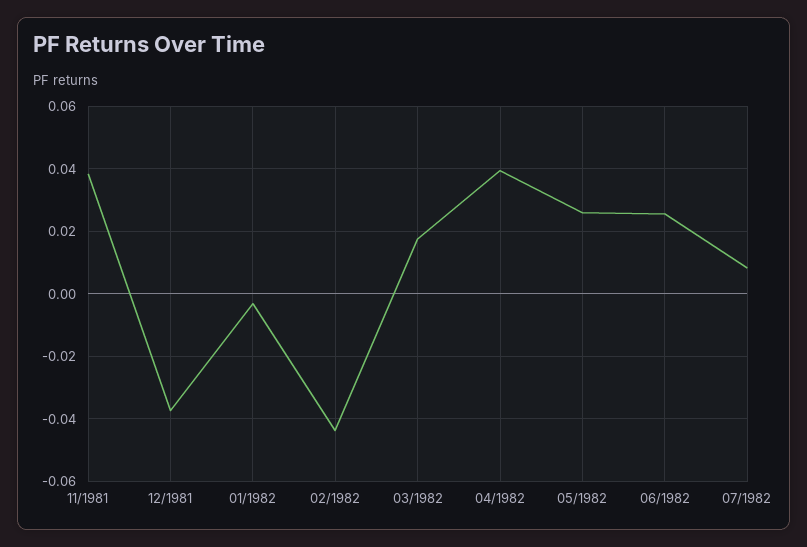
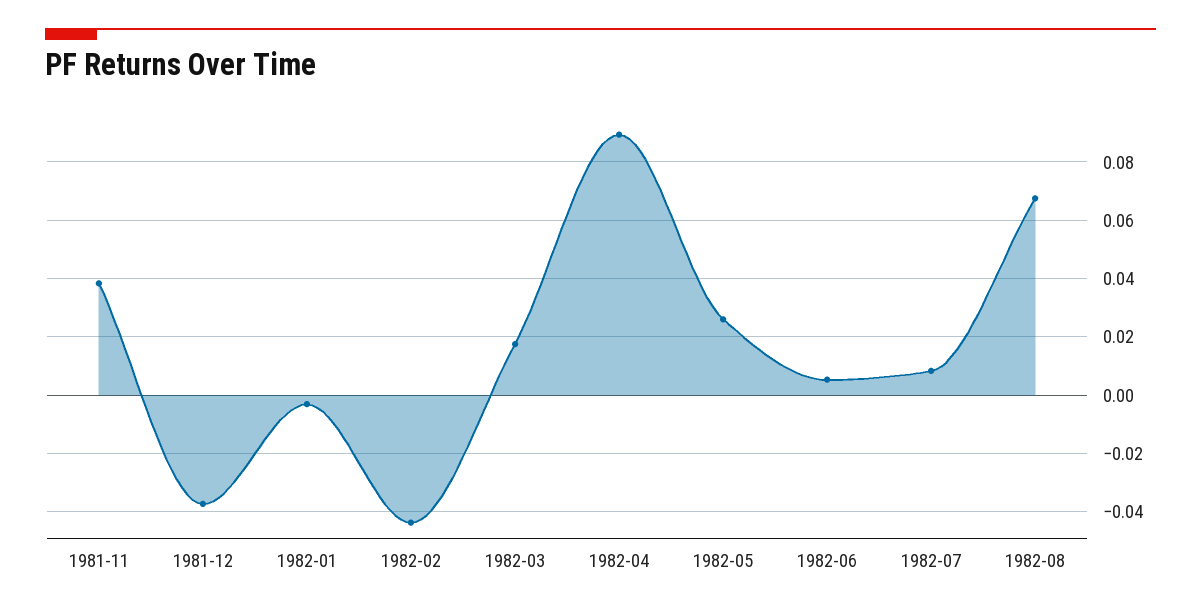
04/1982: 0.04 -> 0.09
06/1982: 0.026 -> 0.005
1982-08: none -> 0.0675

